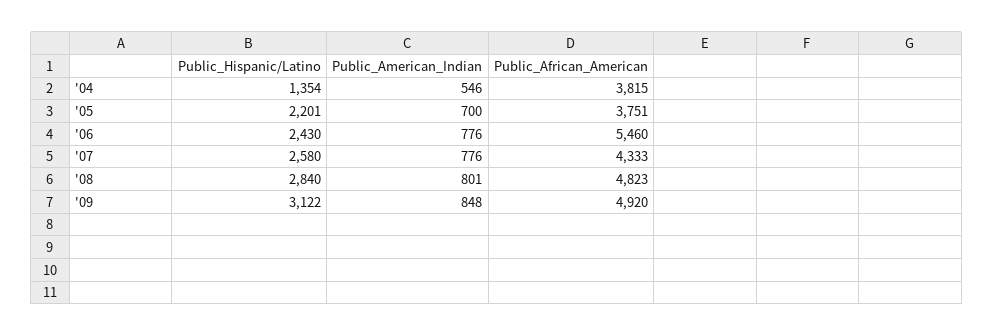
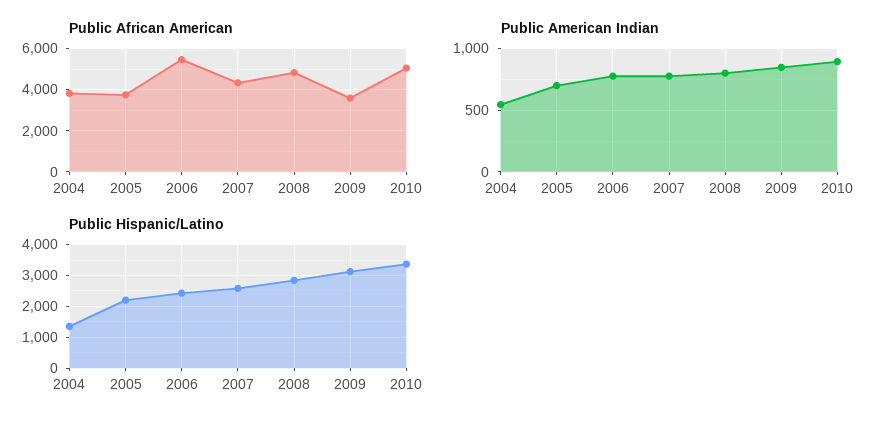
Public_African_American, '09: 4920 -> 3500
Public_African_American, 2010: none -> 5000
Public_American_Indian, 2010: none -> 900
Public_Hispanic/Latino, 2010: none -> 3400

